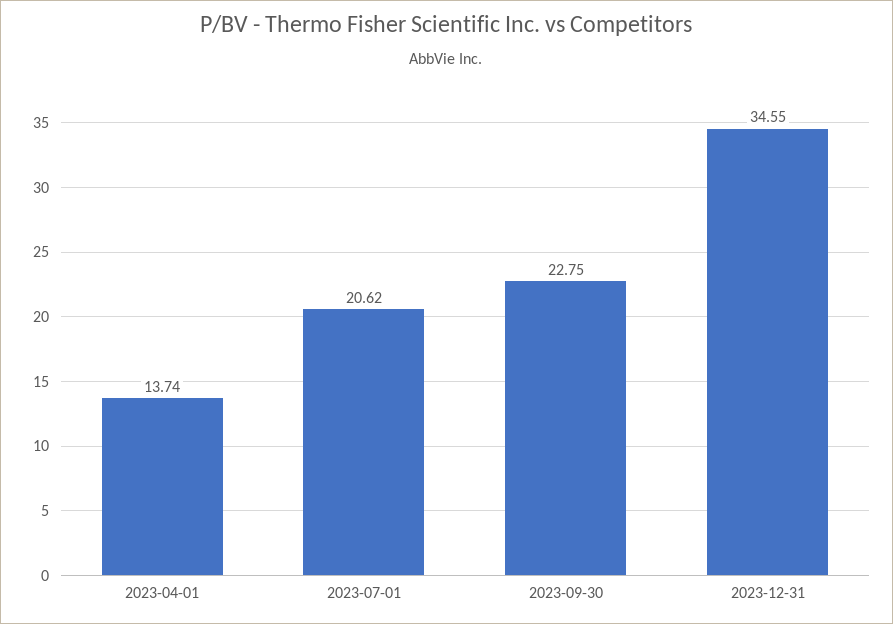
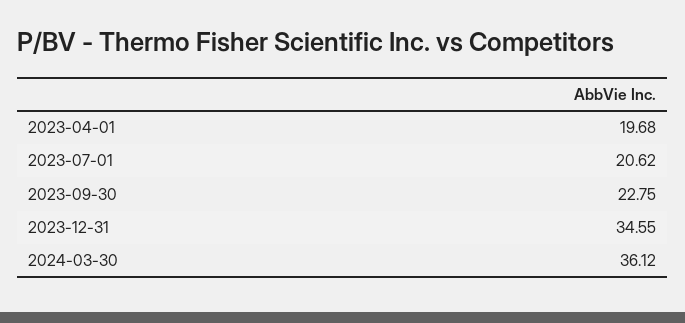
2023-04-01: 13.74 -> 19.68
2024-03-30: none -> 36.12

